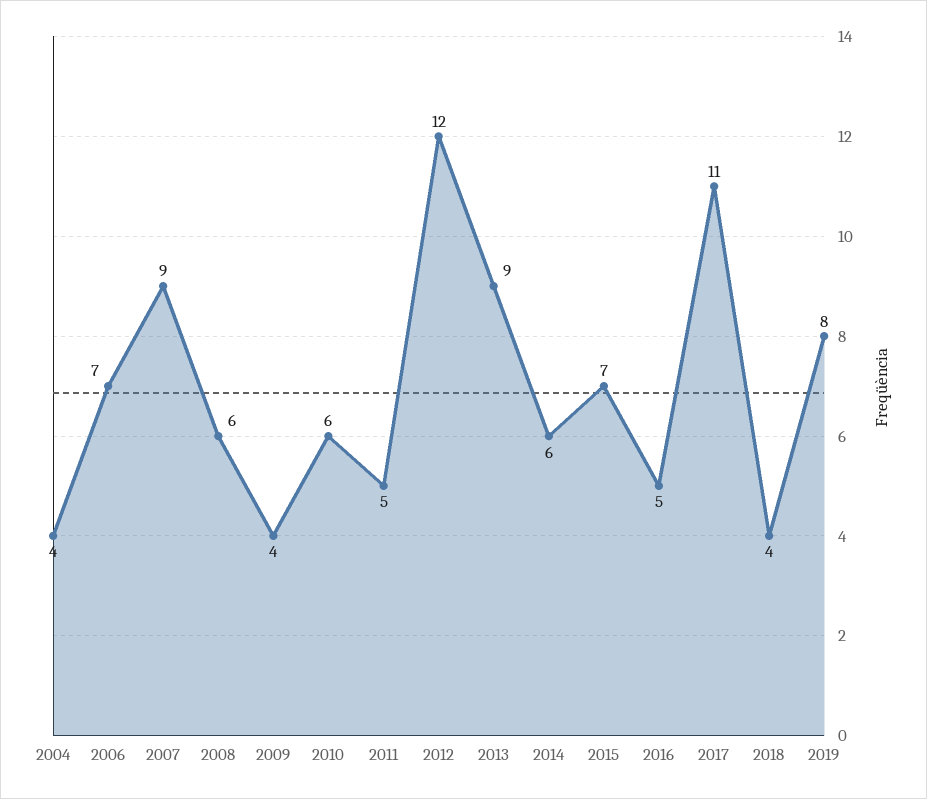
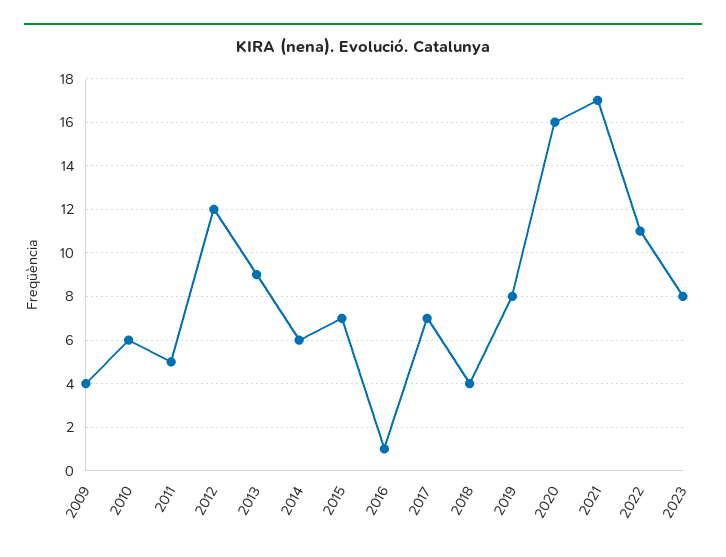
2004: 4 -> none
2006: 7 -> none
2007: 9 -> none
2008: 6 -> none
2016: 5 -> 1
2017: 11 -> 7
2020: none -> 16
2021: none -> 17
2022: none -> 11
2023: none -> 8

